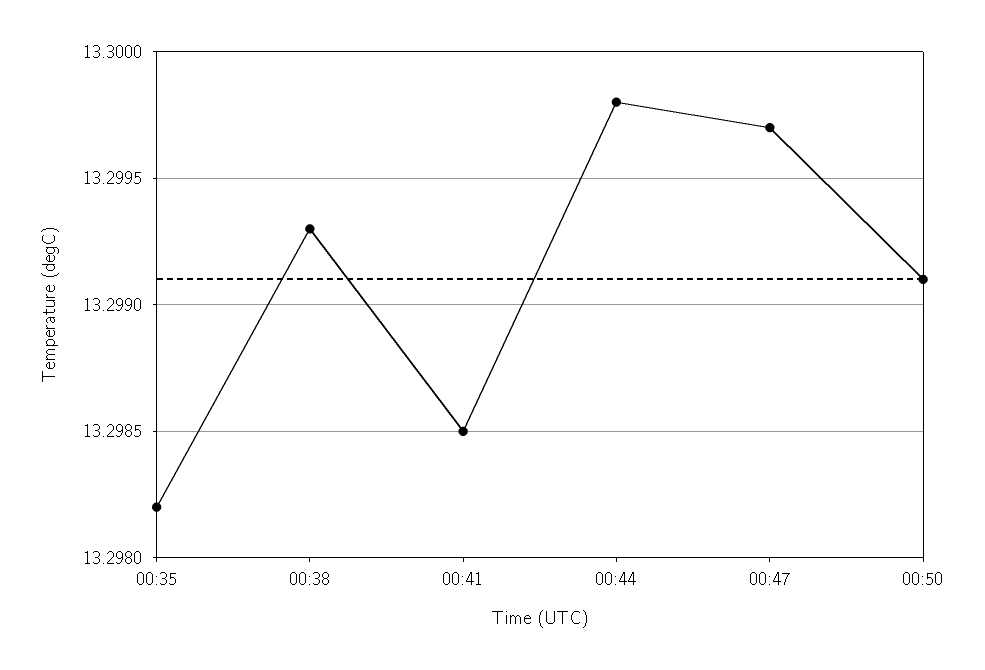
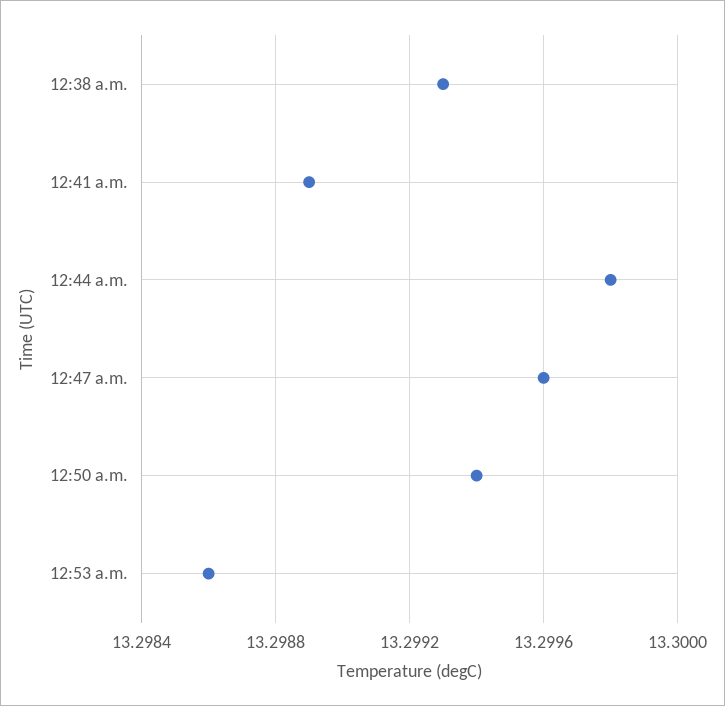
00:35: 13.2982 -> none
00:41: 13.2985 -> 13.2989
00:47: 13.2997 -> 13.2996
00:50: 13.2991 -> 13.2994
12:53 a.m.: none -> 13.2986

